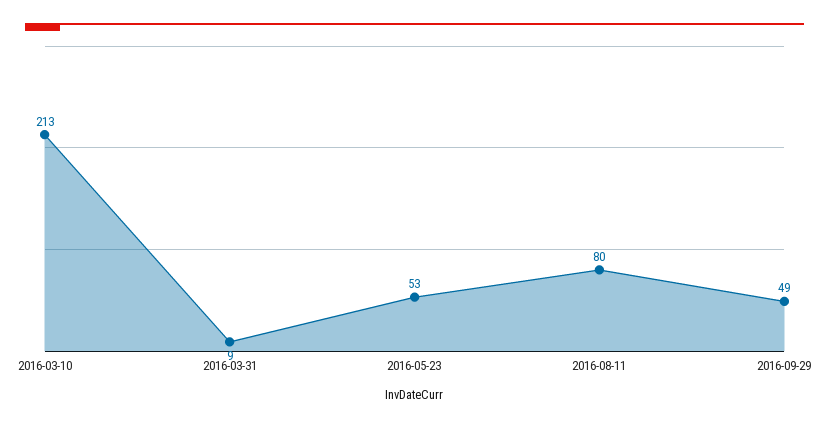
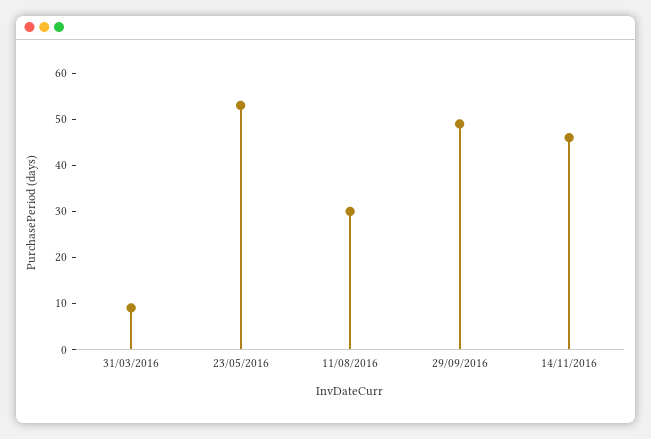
2016-03-10: 213 -> none
2016-08-11: 80 -> 30
14/11/2016: none -> 45

